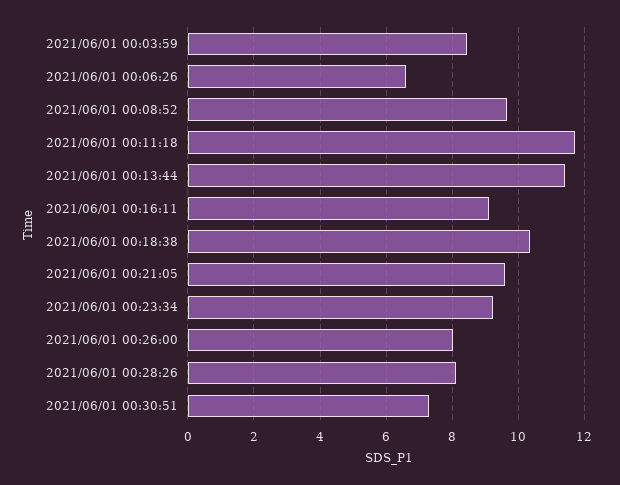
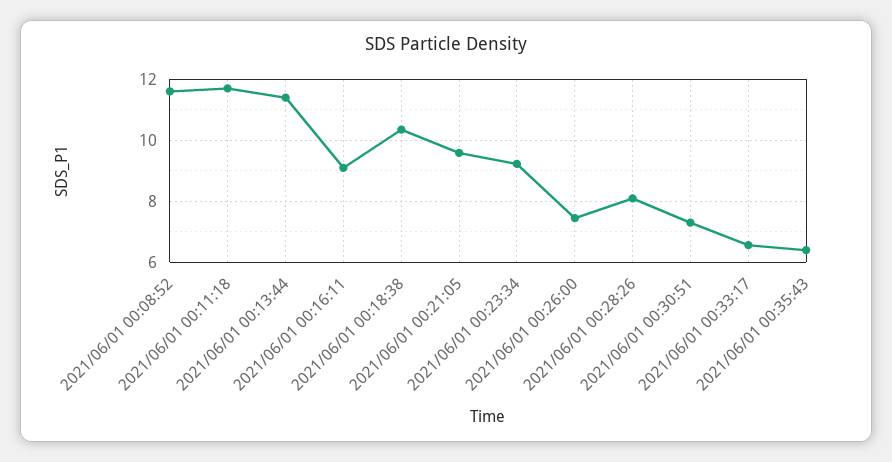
2021/06/01 00:03:59: 8.4 -> none
2021/06/01 00:06:26: 6.6 -> none
2021/06/01 00:08:52: 9.6 -> 11.6
2021/06/01 00:26:00: 8 -> 7.4
2021/06/01 00:33:17: none -> 6.6
2021/06/01 00:35:43: none -> 6.4

